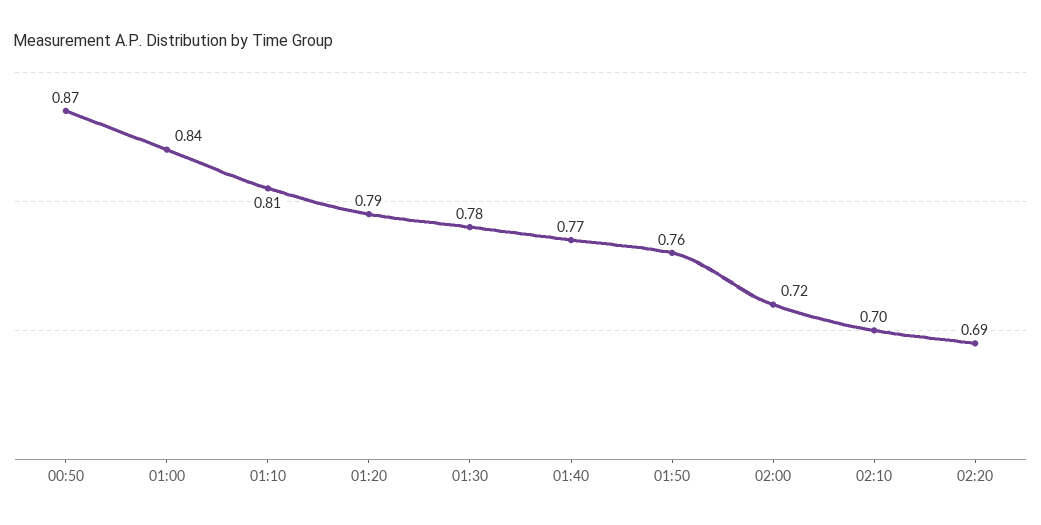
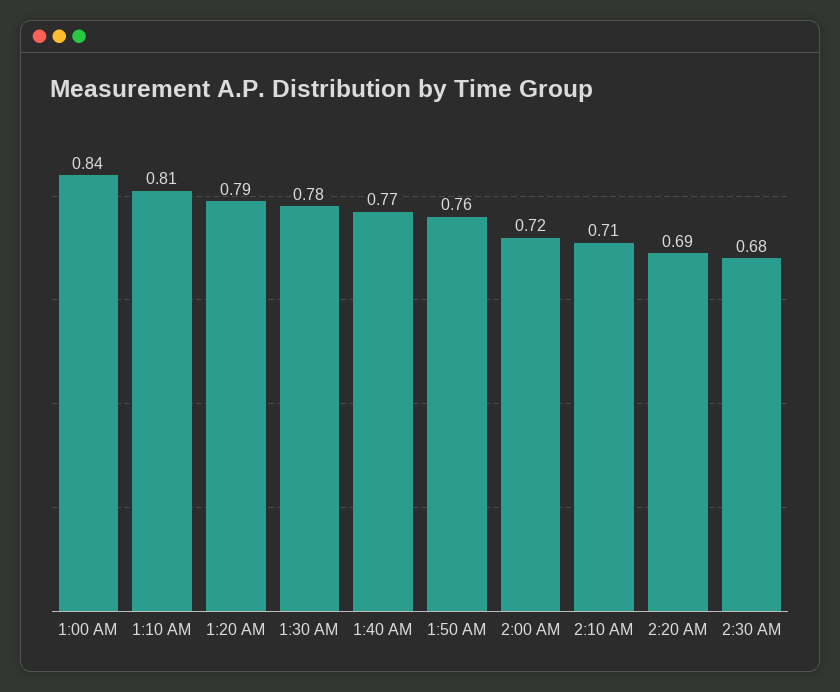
00:50: 0.87 -> none
02:10: 0.7 -> 0.71
2:30 AM: none -> 0.68

